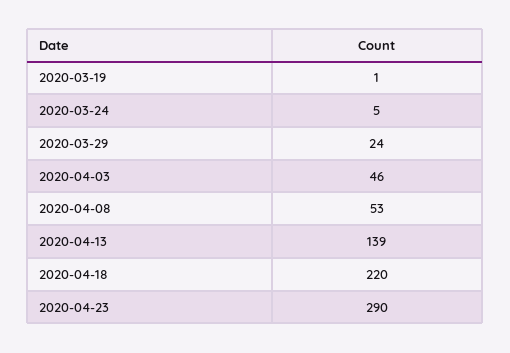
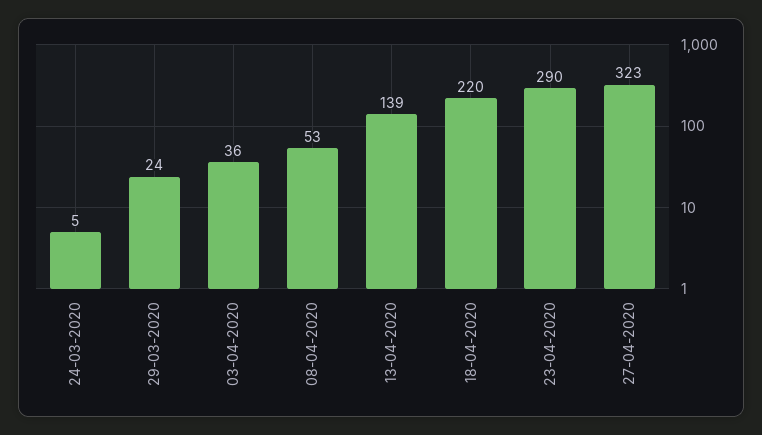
2020-03-19: 1 -> none
2020-04-03: 46 -> 36
27-04-2020: none -> 323

